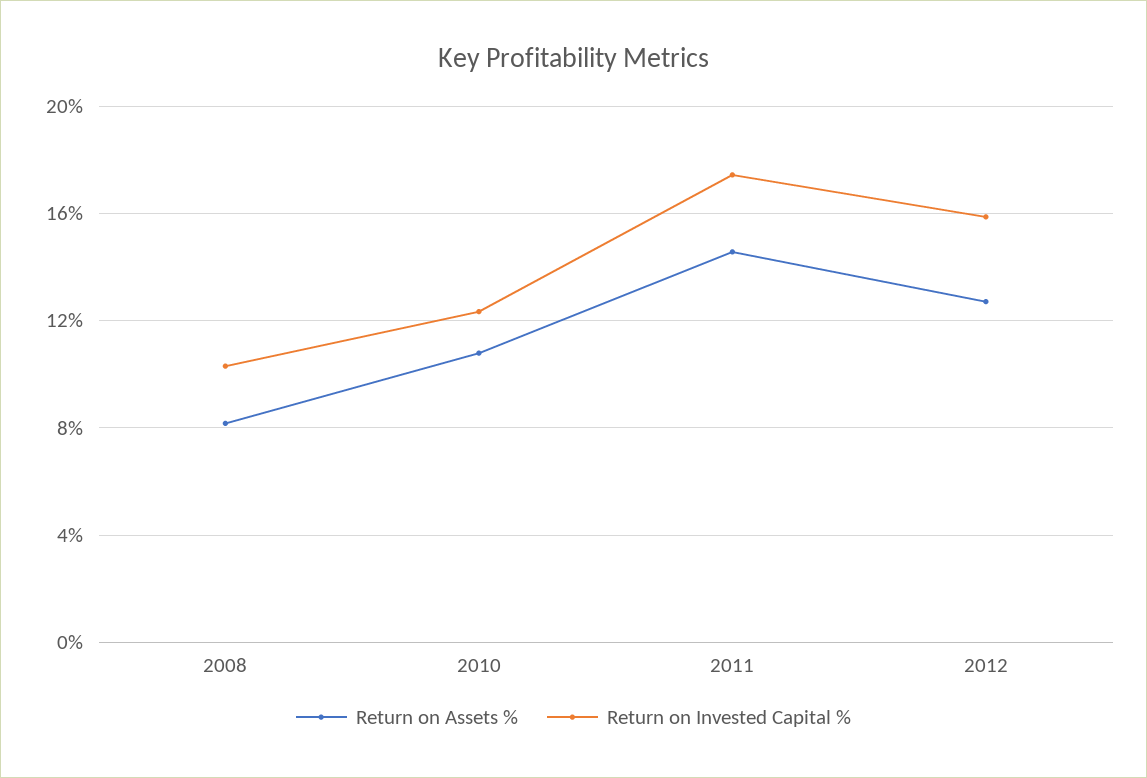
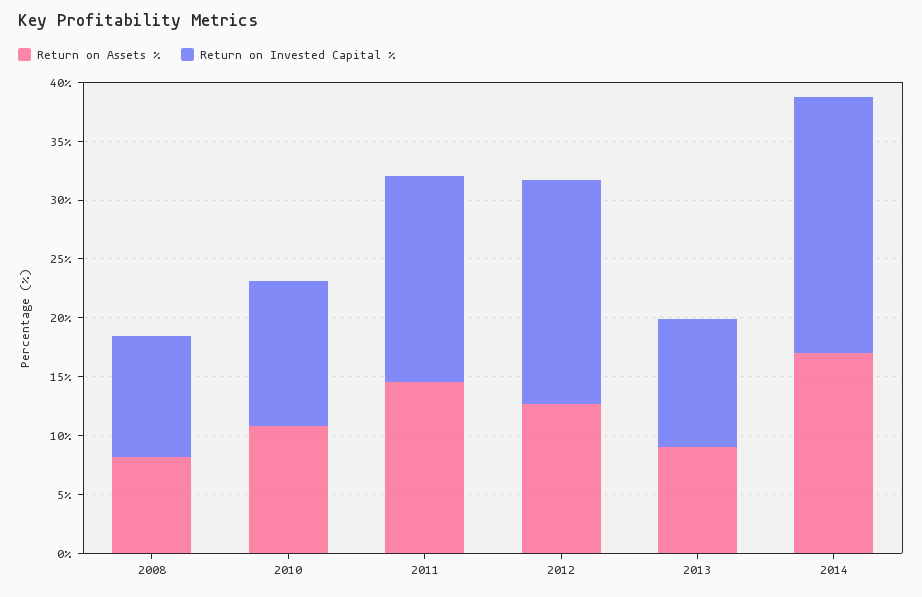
Return on Invested Capital %, 2012: 16 -> 19
Return on Assets %, 2013: none -> 9
Return on Invested Capital %, 2013: none -> 11
Return on Assets %, 2014: none -> 17
Return on Invested Capital %, 2014: none -> 22

